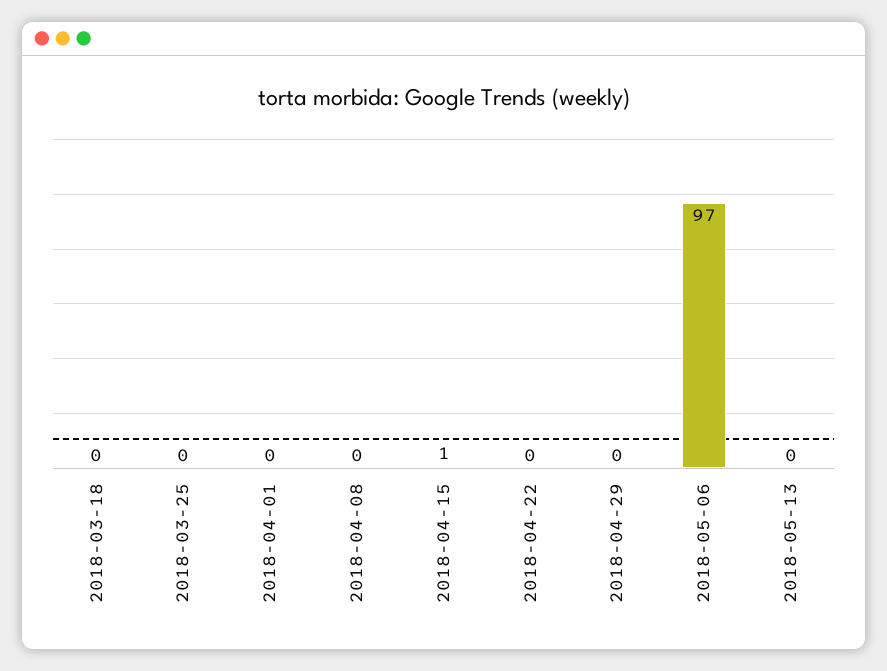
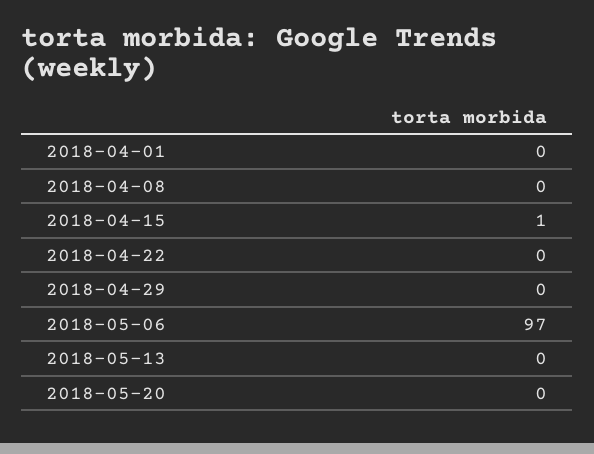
2018-03-18: 0 -> none
2018-03-25: 0 -> none
2018-05-20: none -> 0

